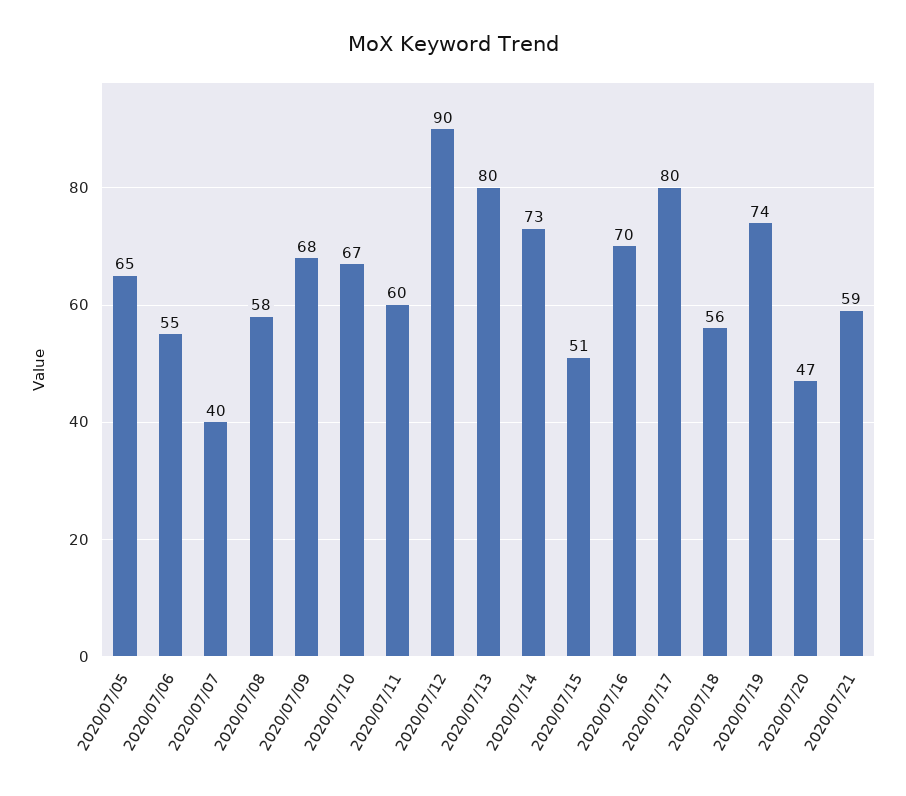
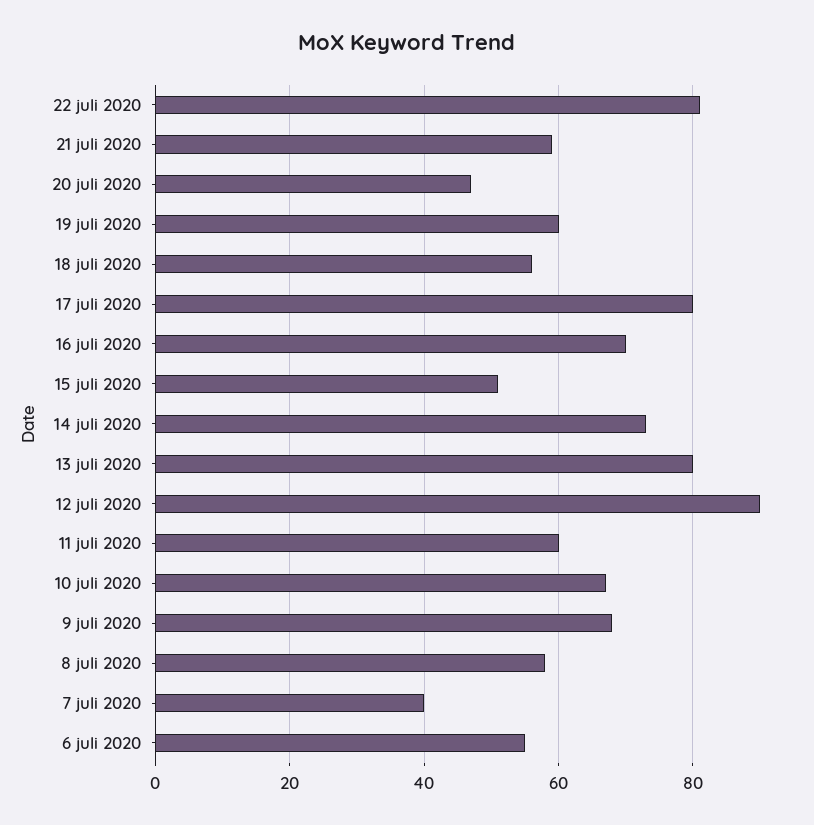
2020/07/05: 65 -> none
2020/07/19: 74 -> 60
22 juli 2020: none -> 80

